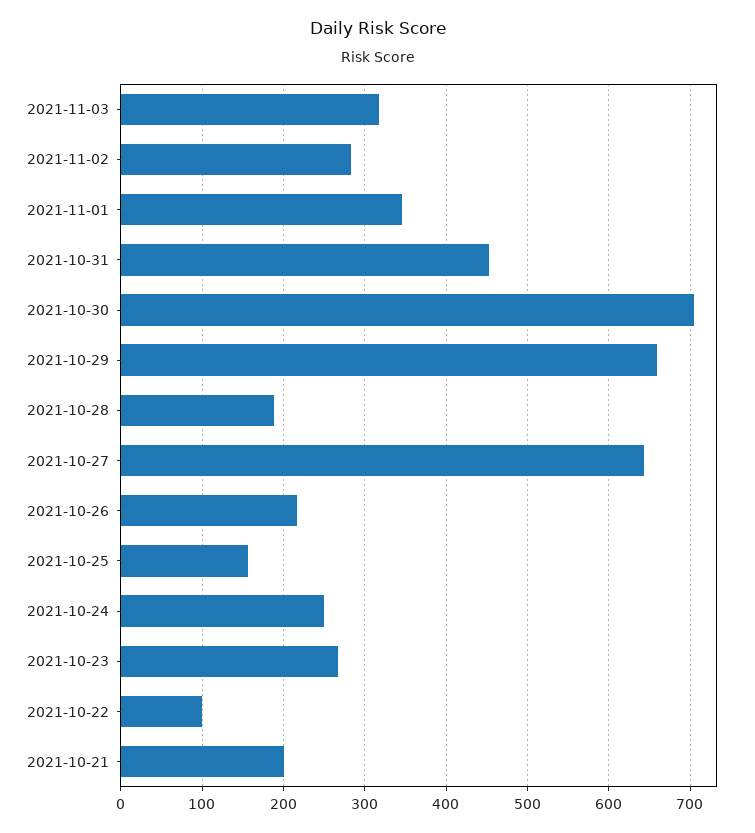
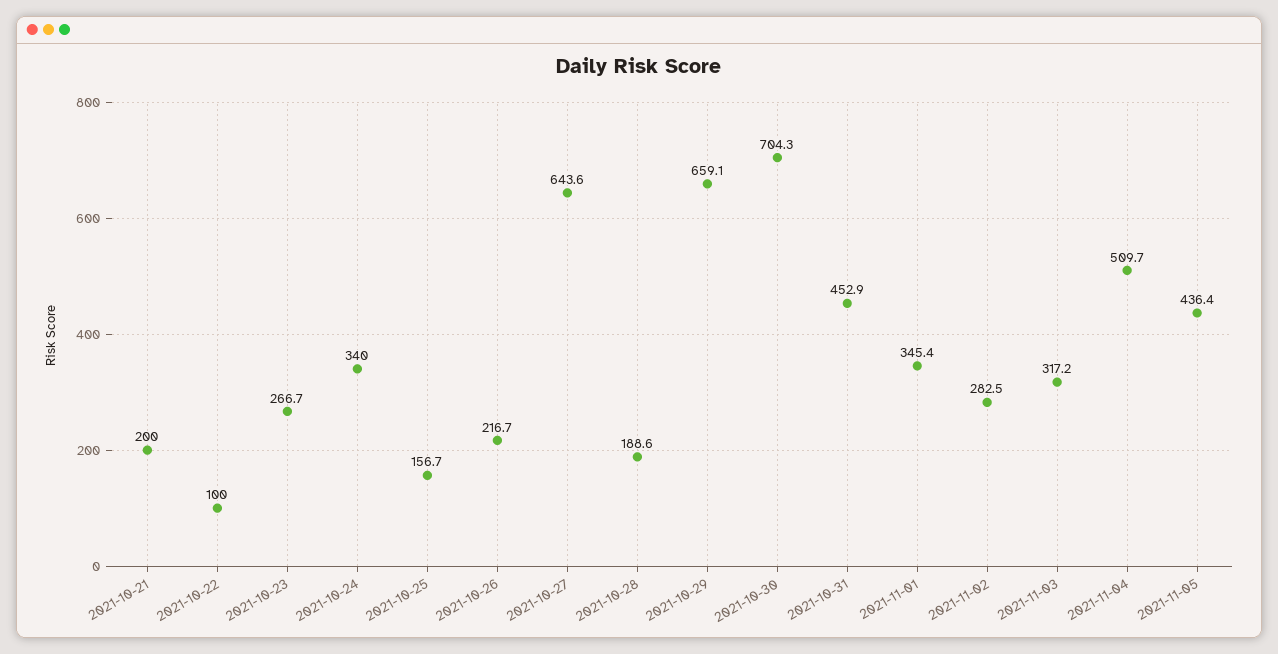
2021-10-24: 250 -> 340
2021-11-04: none -> 509.7
2021-11-05: none -> 436.4

